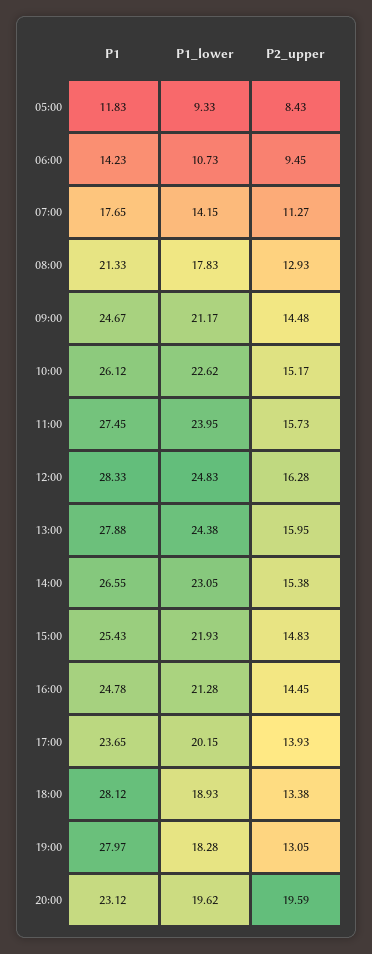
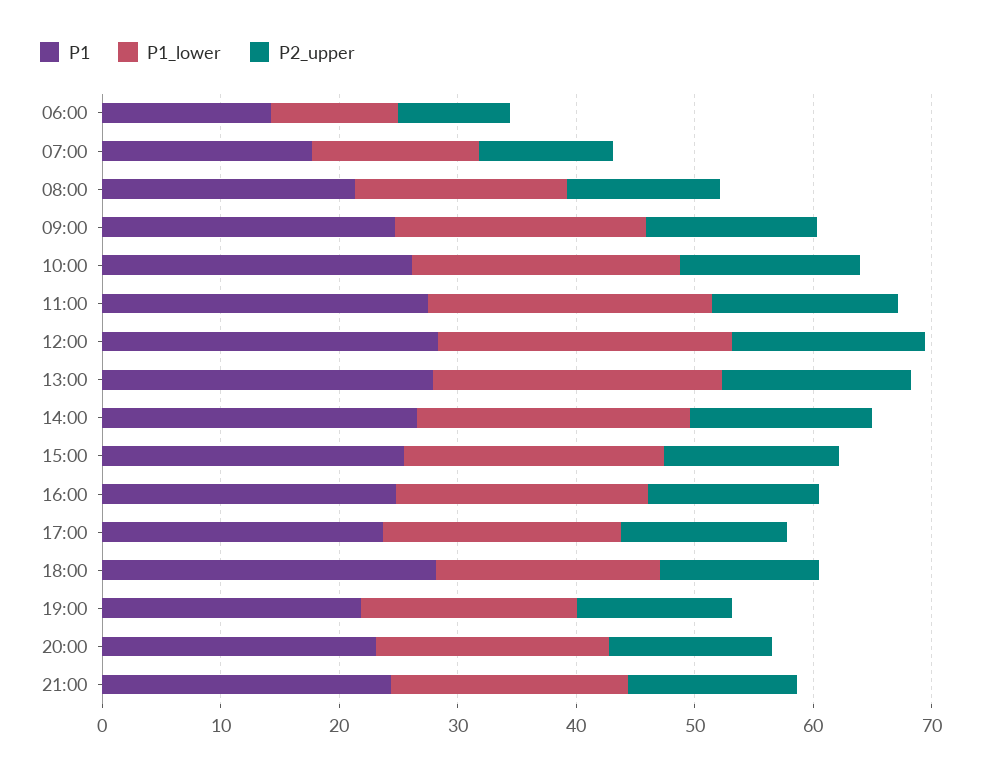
P1, 05:00: 11.83 -> none
P1_lower, 05:00: 9.33 -> none
P2_upper, 05:00: 8.43 -> none
P1, 19:00: 27.97 -> 22
P2_upper, 20:00: 19.59 -> 14
P1, 21:00: none -> 24
P1_lower, 21:00: none -> 20
P2_upper, 21:00: none -> 14

